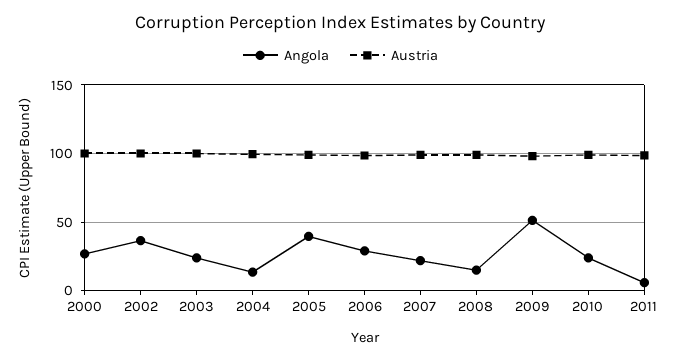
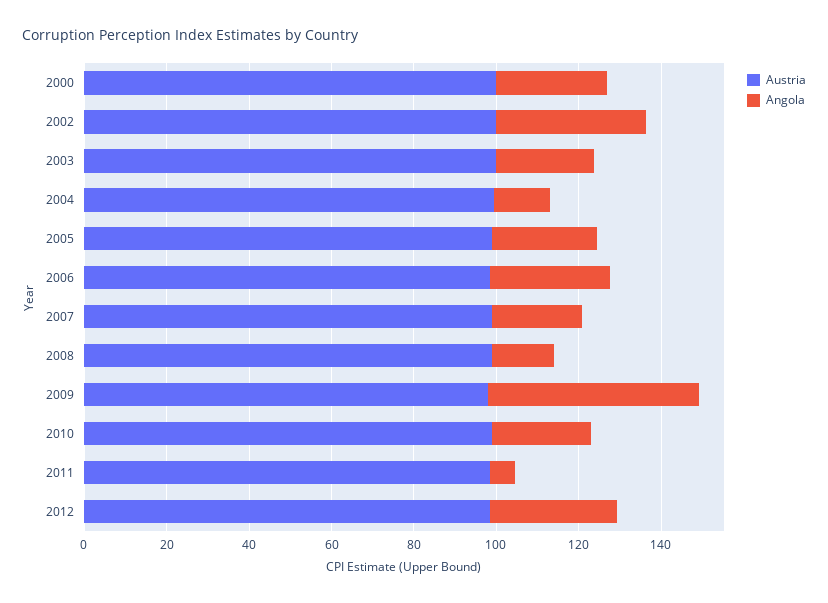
Angola, 2005: 40 -> 25
Austria, 2012: none -> 100
Angola, 2012: none -> 30

